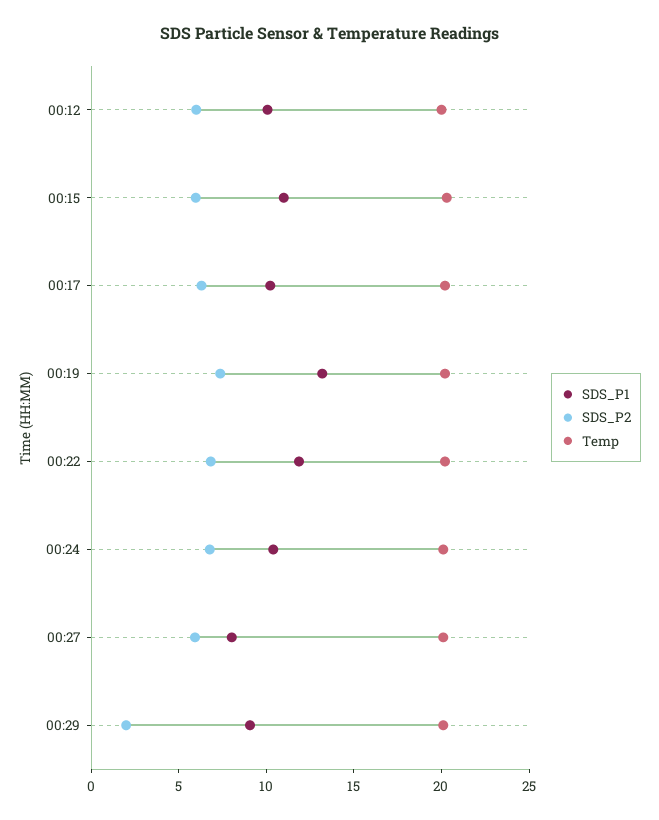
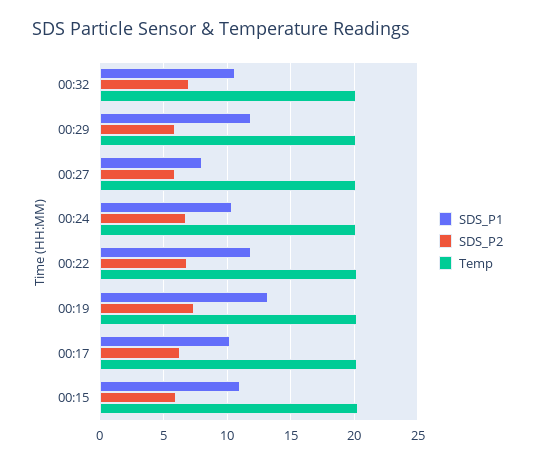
SDS_P1, 00:12: 10 -> none
SDS_P2, 00:12: 6 -> none
Temp, 00:12: 20 -> none
SDS_P1, 00:29: 9 -> 12
SDS_P2, 00:29: 2 -> 6
SDS_P1, 00:32: none -> 10.5
SDS_P2, 00:32: none -> 7
Temp, 00:32: none -> 20

